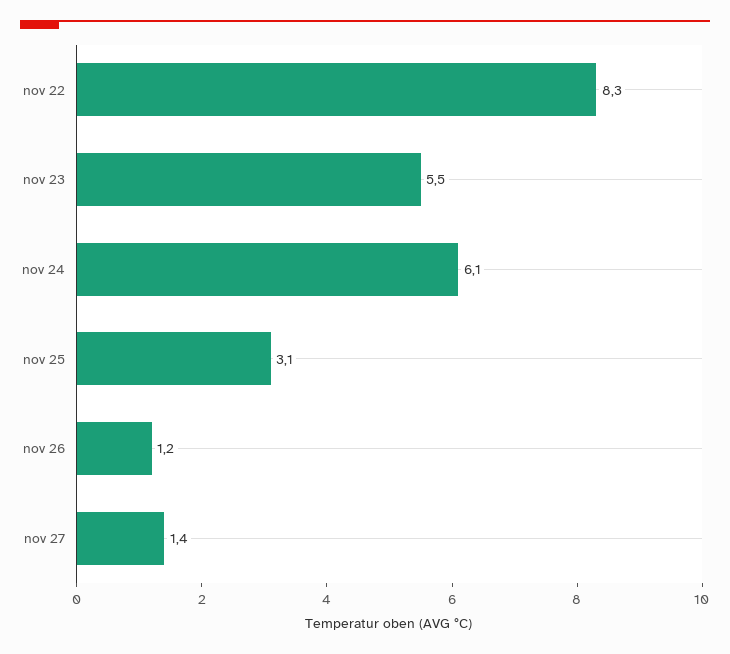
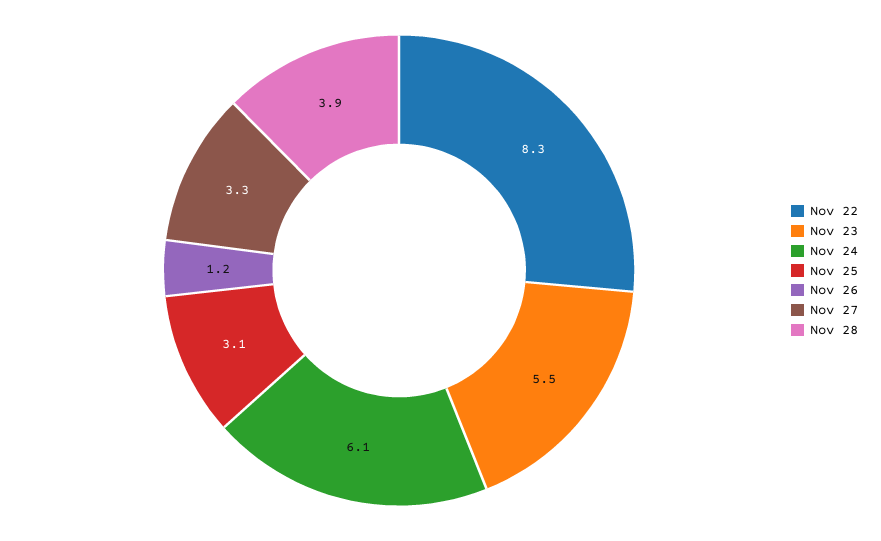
nov 27: 1.4 -> 3.3
Nov 28: none -> 3.9

